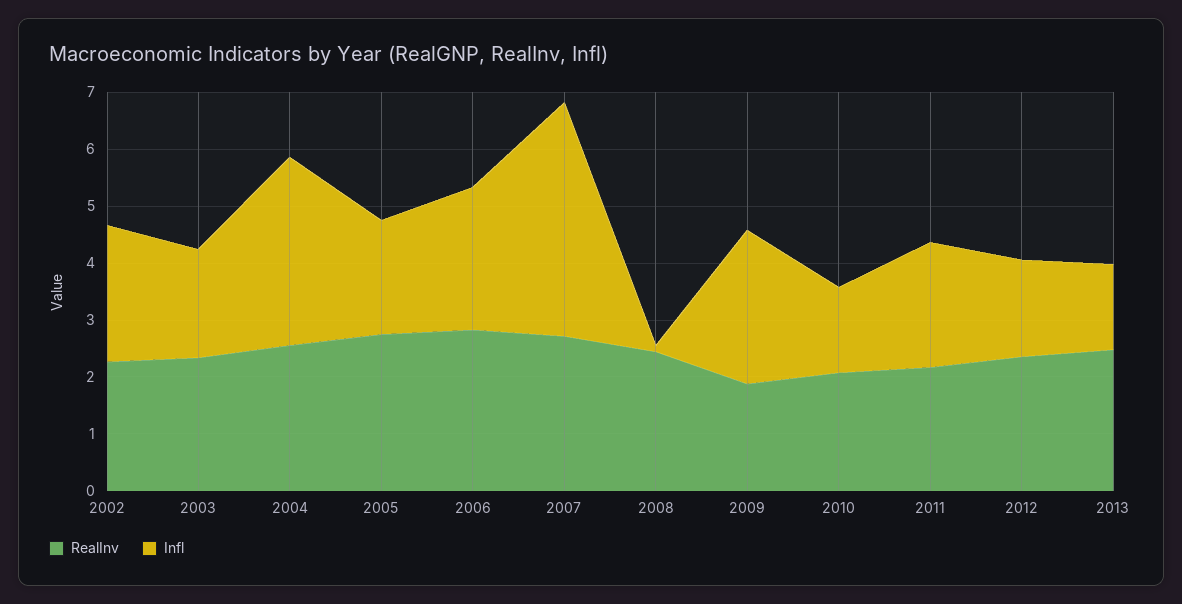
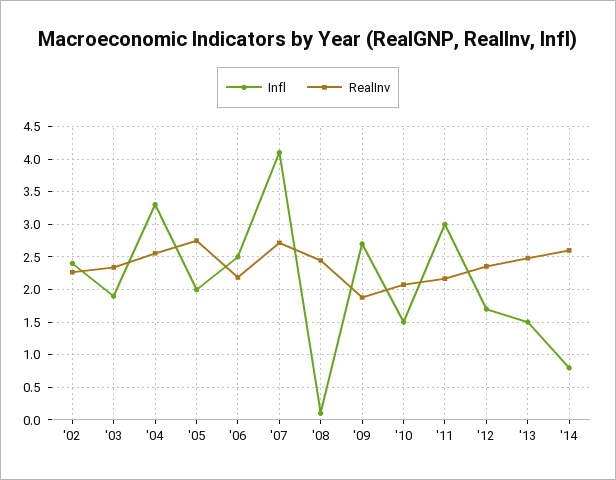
RealInv, 2006: 2.8 -> 2.2
Infl, 2011: 2.2 -> 3
Infl, '14: none -> 0.8
RealInv, '14: none -> 2.6

